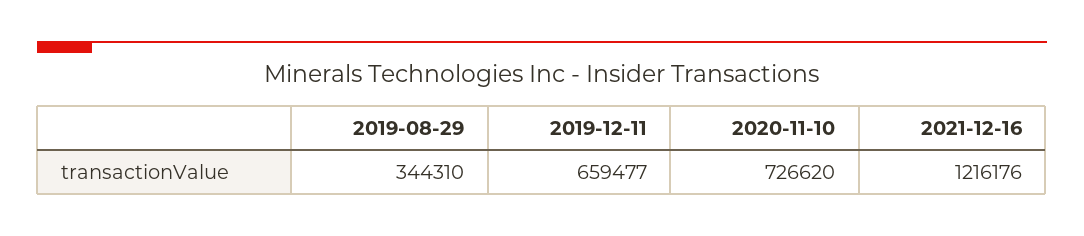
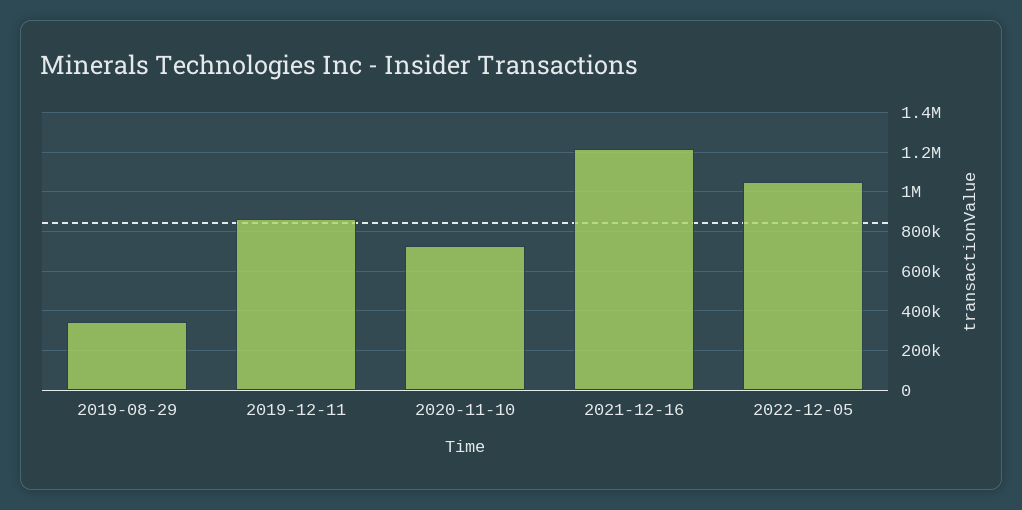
2019-12-11: 659477 -> 850000
2022-12-05: none -> 1050000

